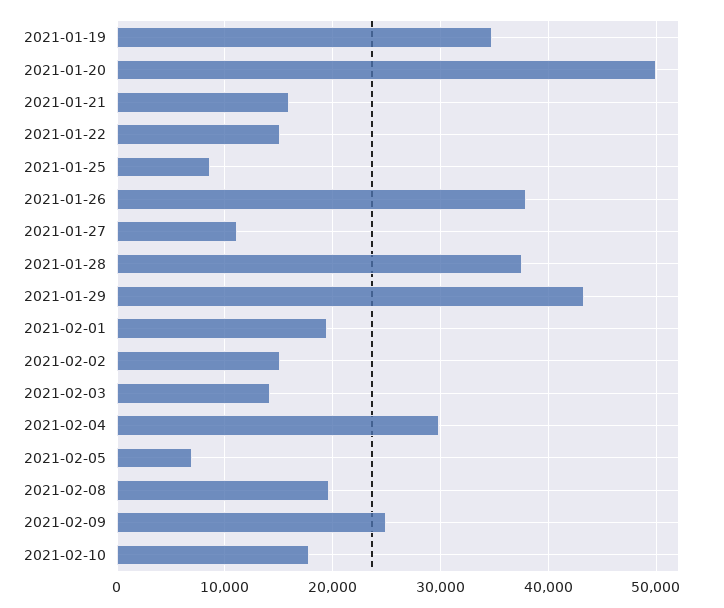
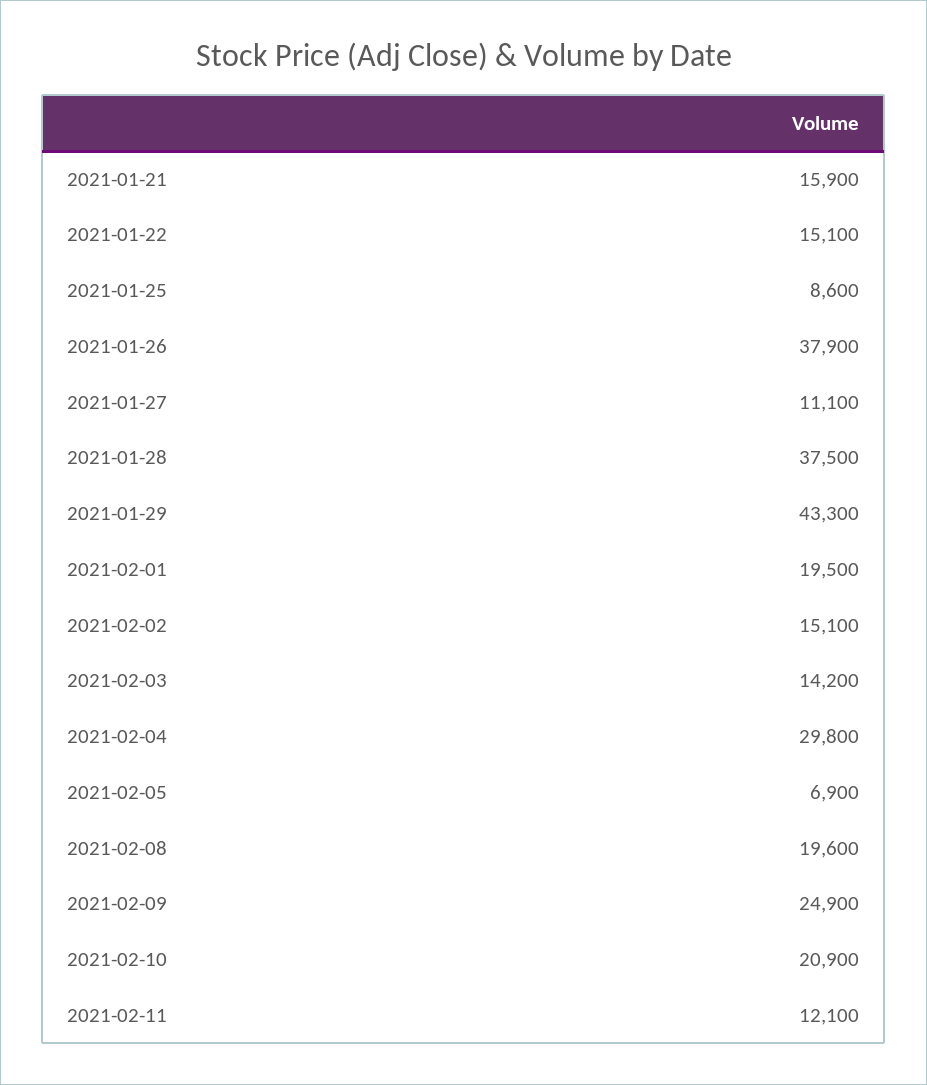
2021-01-19: 35000 -> none
2021-01-20: 50000 -> none
2021-02-10: 18000 -> 20900
2021-02-11: none -> 12100

